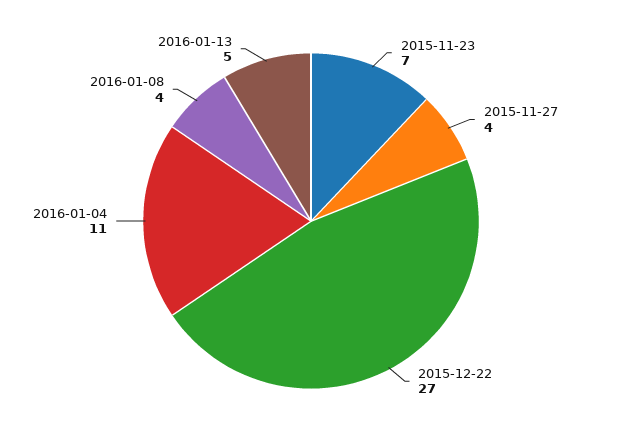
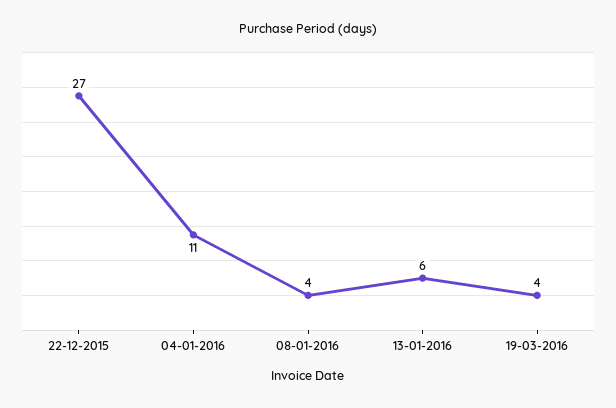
2015-11-23: 7 -> none
2015-11-27: 4 -> none
2016-01-13: 5 -> 6
19-03-2016: none -> 4

